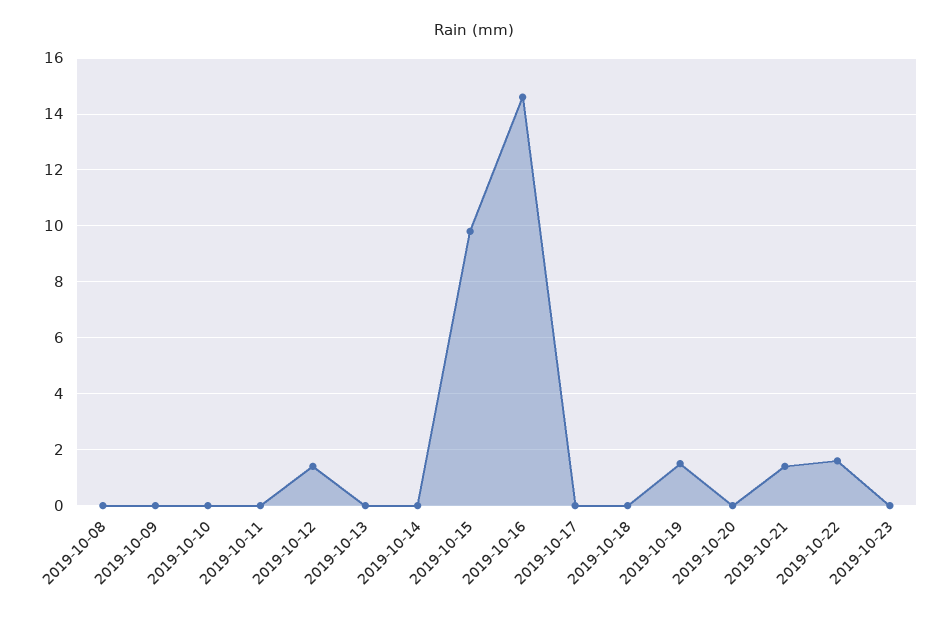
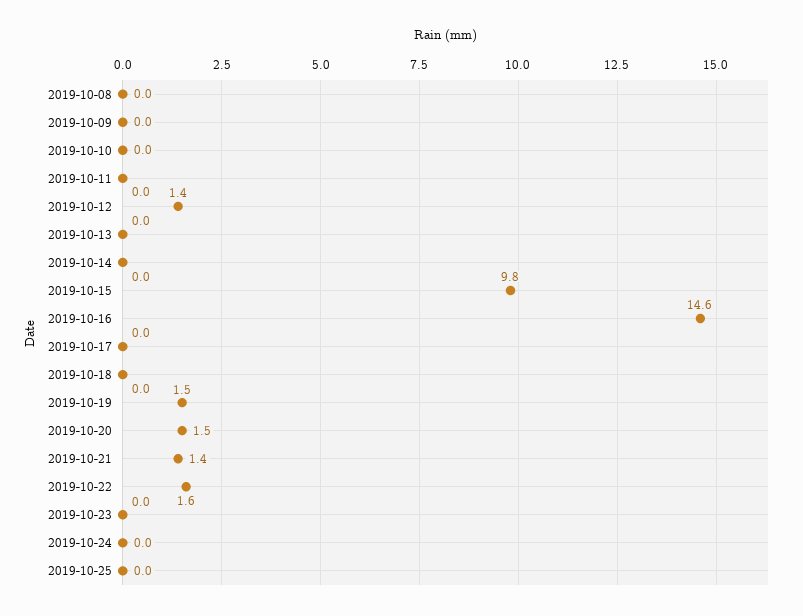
2019-10-20: 0 -> 1.5
2019-10-24: none -> 0
2019-10-25: none -> 0

